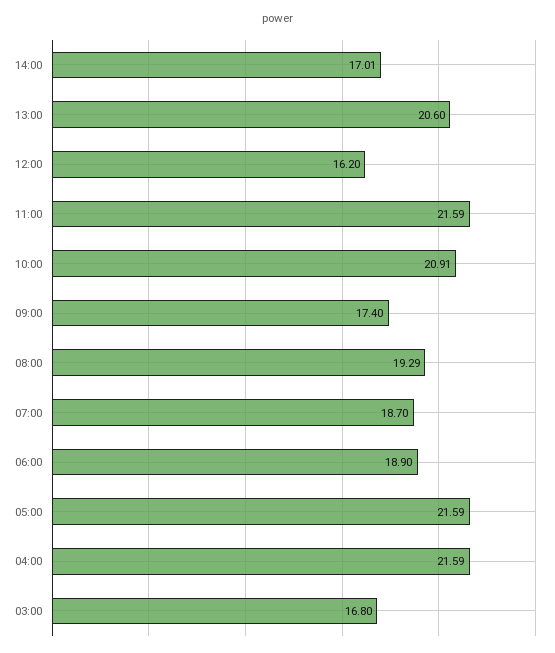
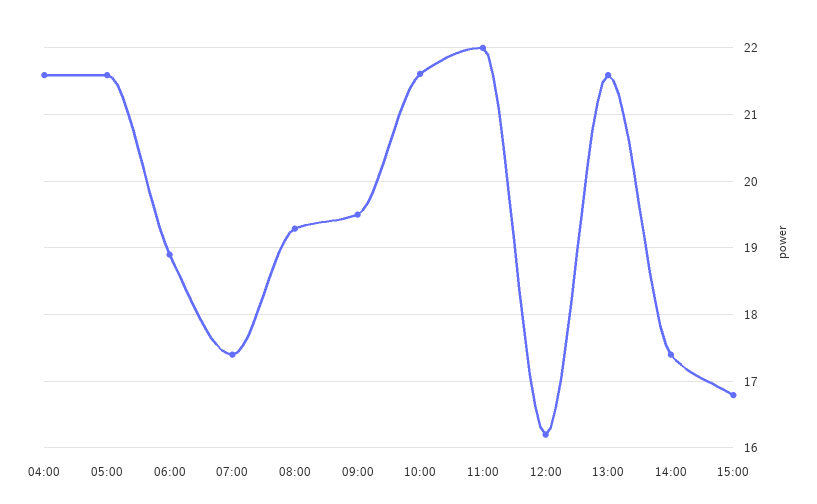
14:00: 17.01 -> 17.4
13:00: 20.6 -> 21.6
11:00: 21.59 -> 22
10:00: 20.91 -> 21.6
09:00: 17.4 -> 19.5
07:00: 18.7 -> 17.4
03:00: 16.8 -> none
15:00: none -> 16.8

